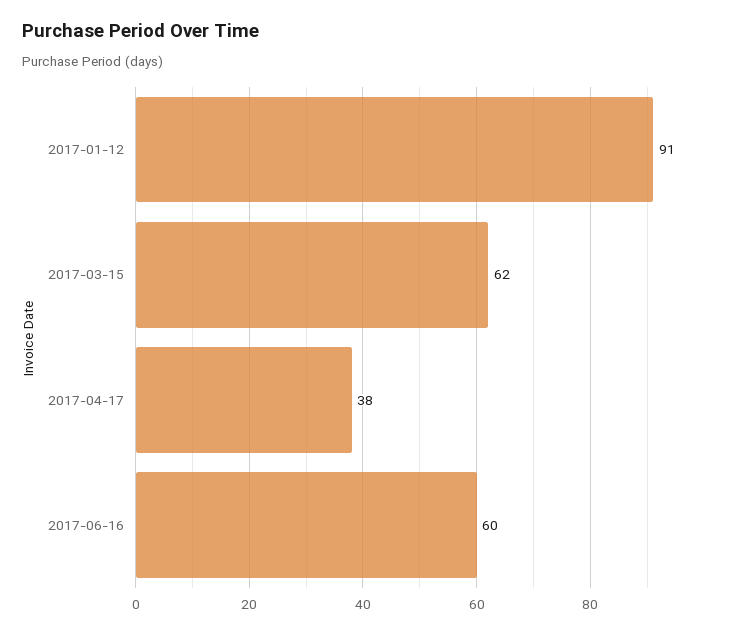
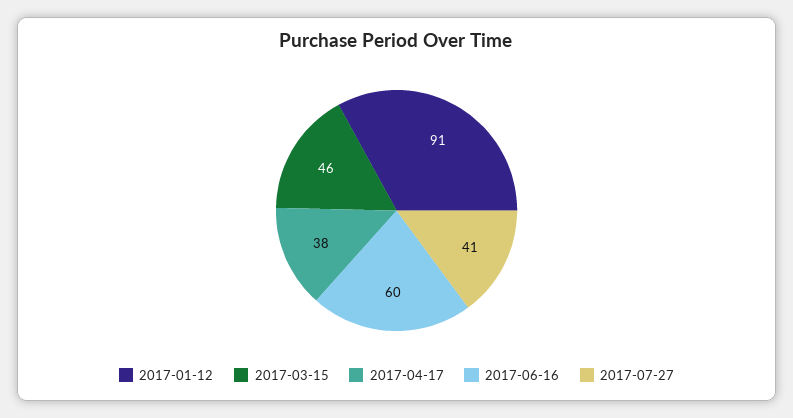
2017-03-15: 62 -> 46
2017-07-27: none -> 41

